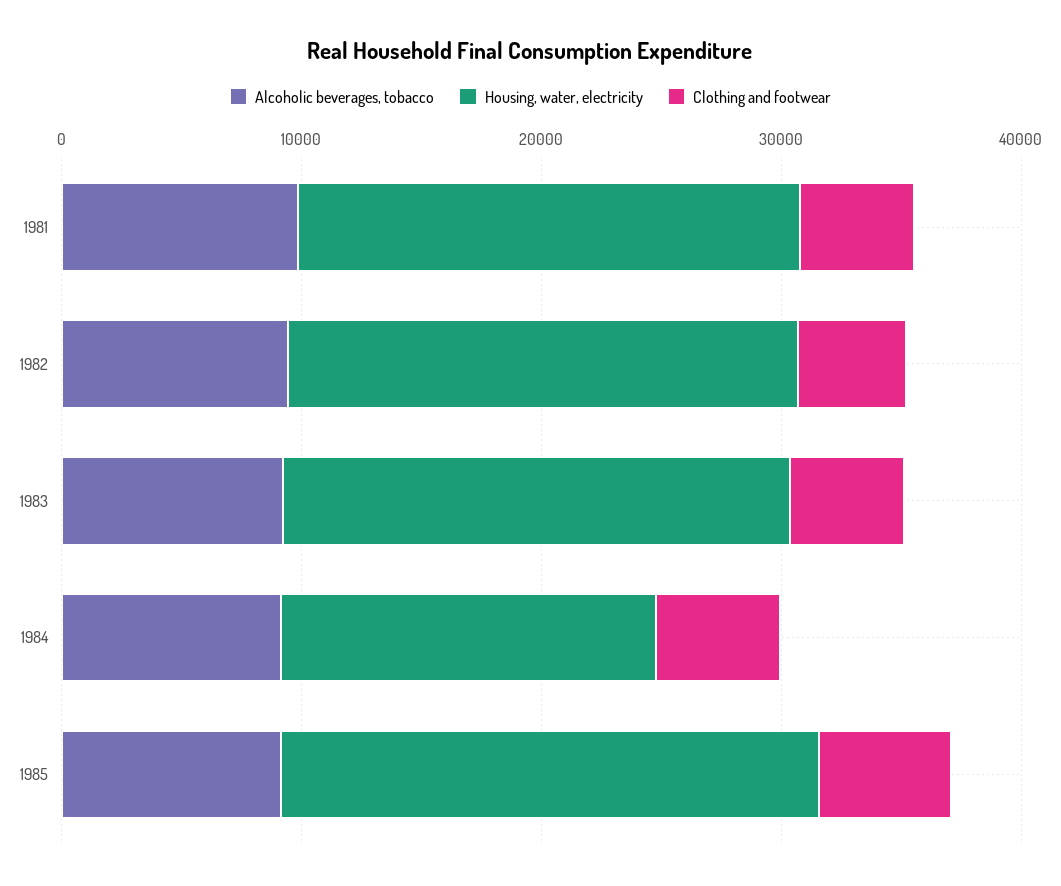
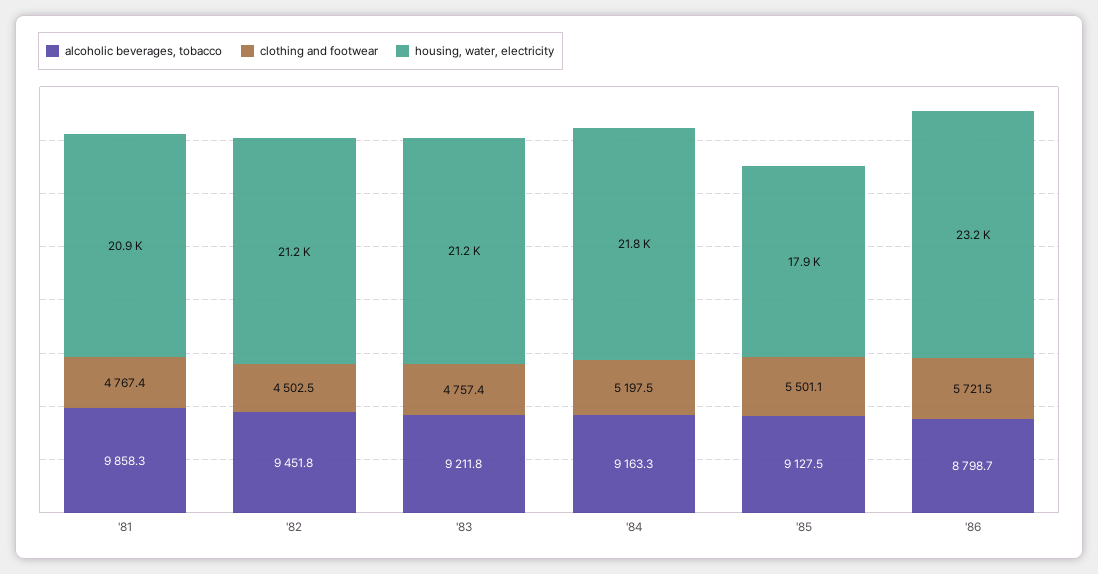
Housing, water, electricity, 1984: 16000 -> 21800
Housing, water, electricity, 1985: 22000 -> 17900
Alcoholic beverages, tobacco, '86: none -> 8798.7
Clothing and footwear, '86: none -> 5721.5
Housing, water, electricity, '86: none -> 23200

